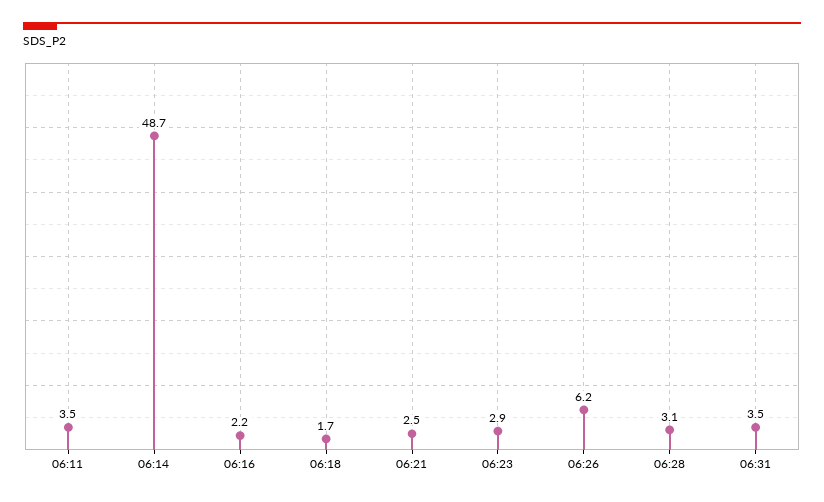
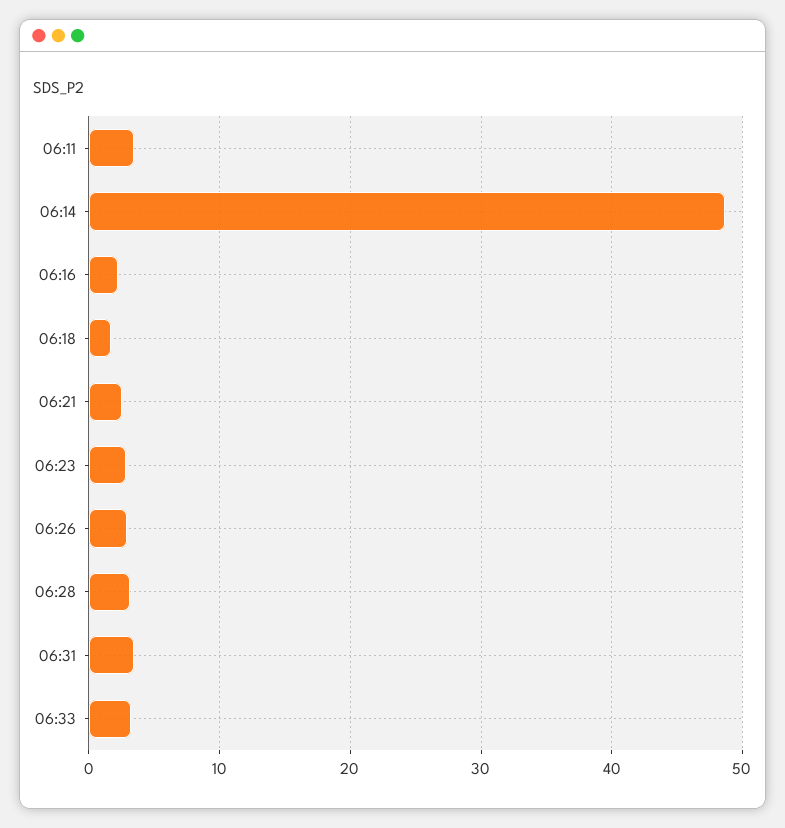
06:26: 6.2 -> 3
06:33: none -> 3

